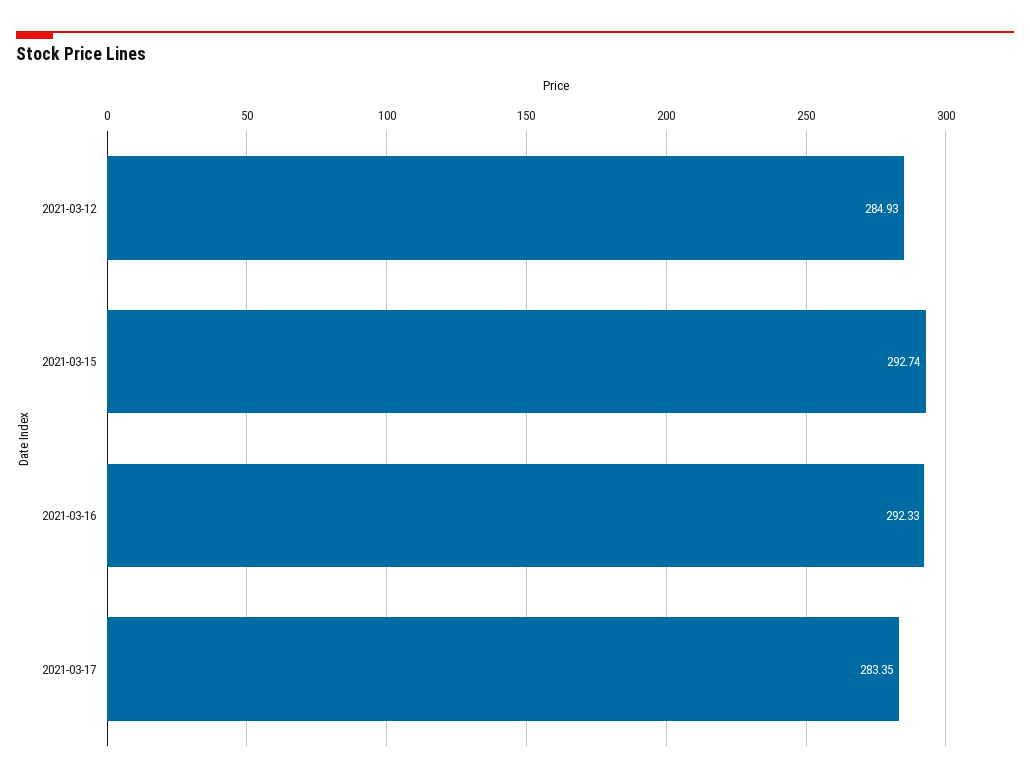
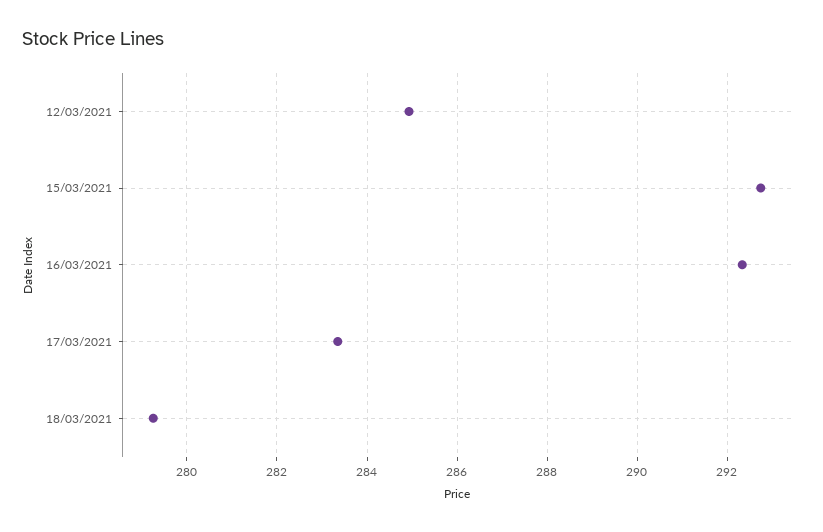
18/03/2021: none -> 279.2

